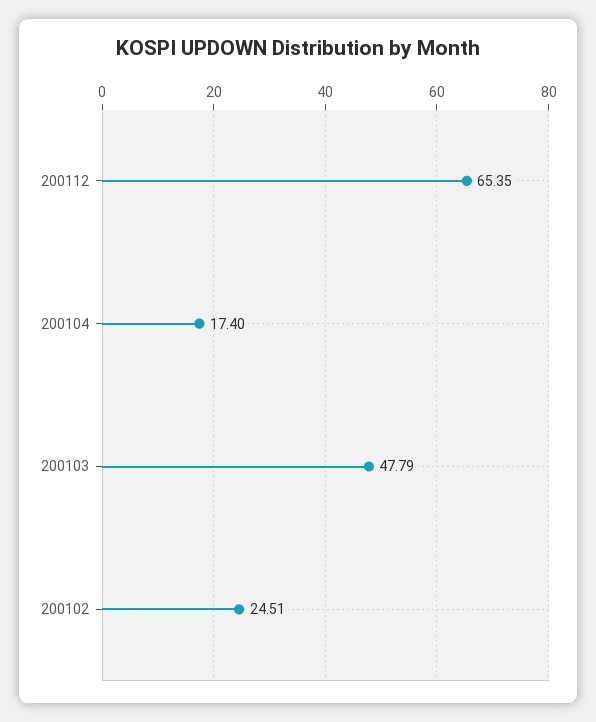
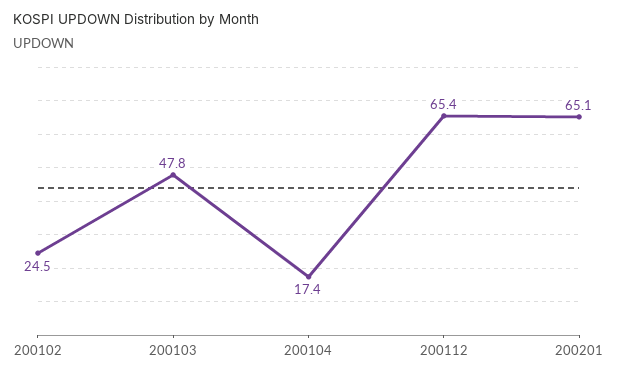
200201: none -> 65.1

